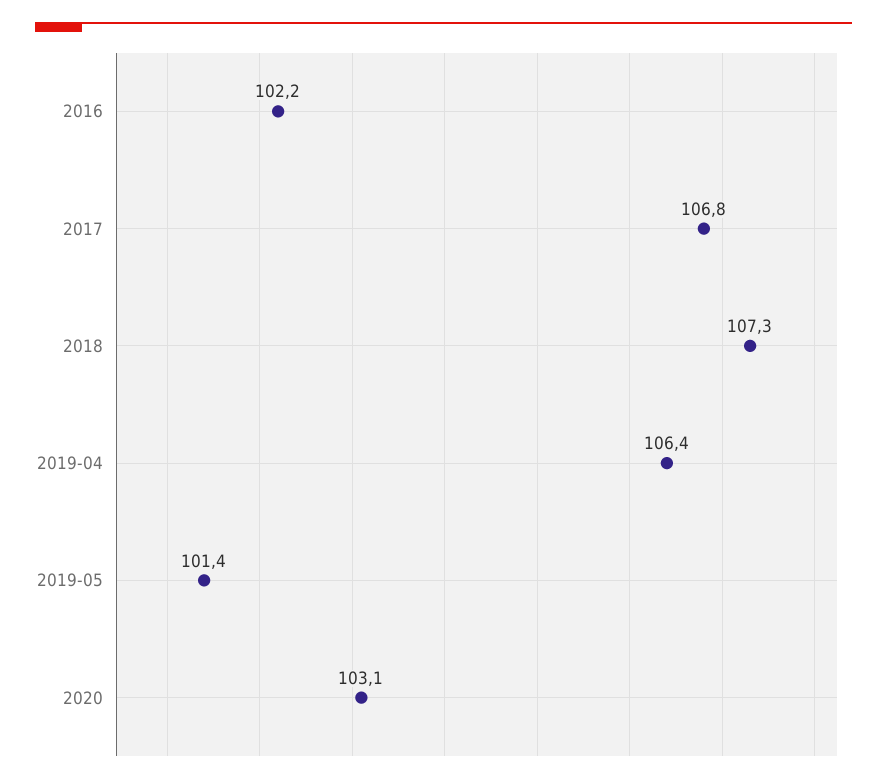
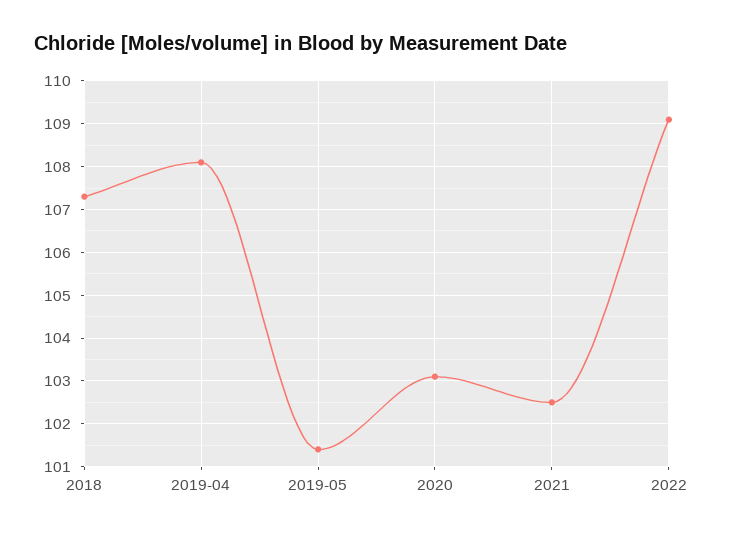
2016: 102.2 -> none
2017: 106.8 -> none
2019-04: 106.4 -> 108
2021: none -> 102.5
2022: none -> 109

